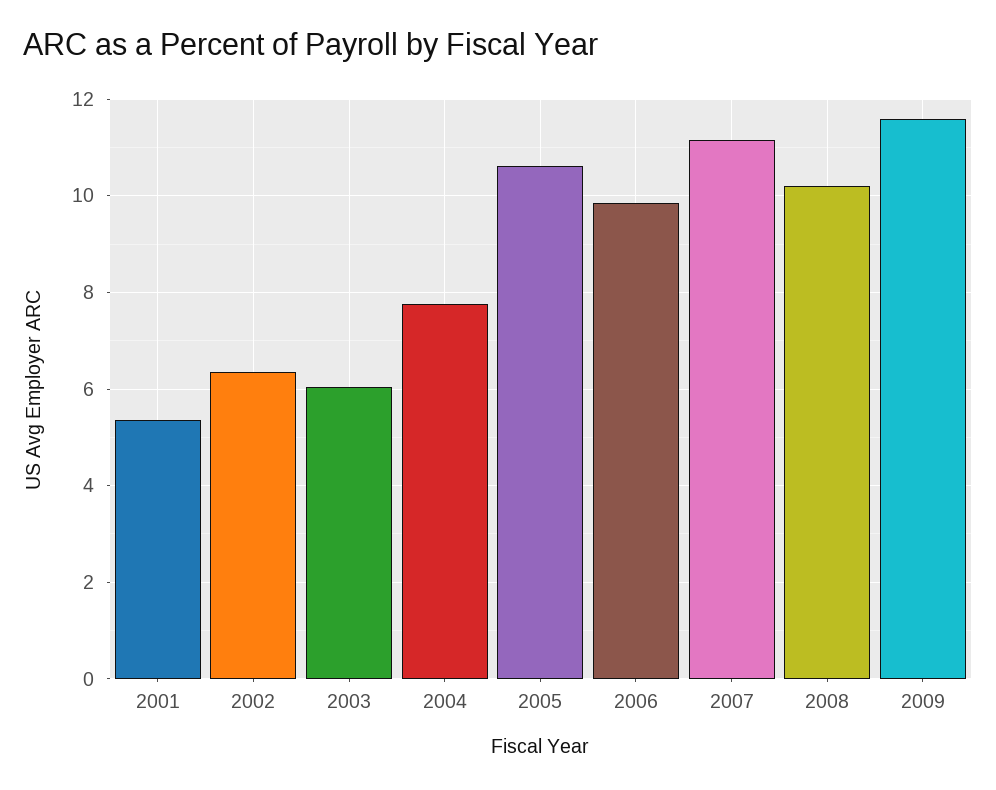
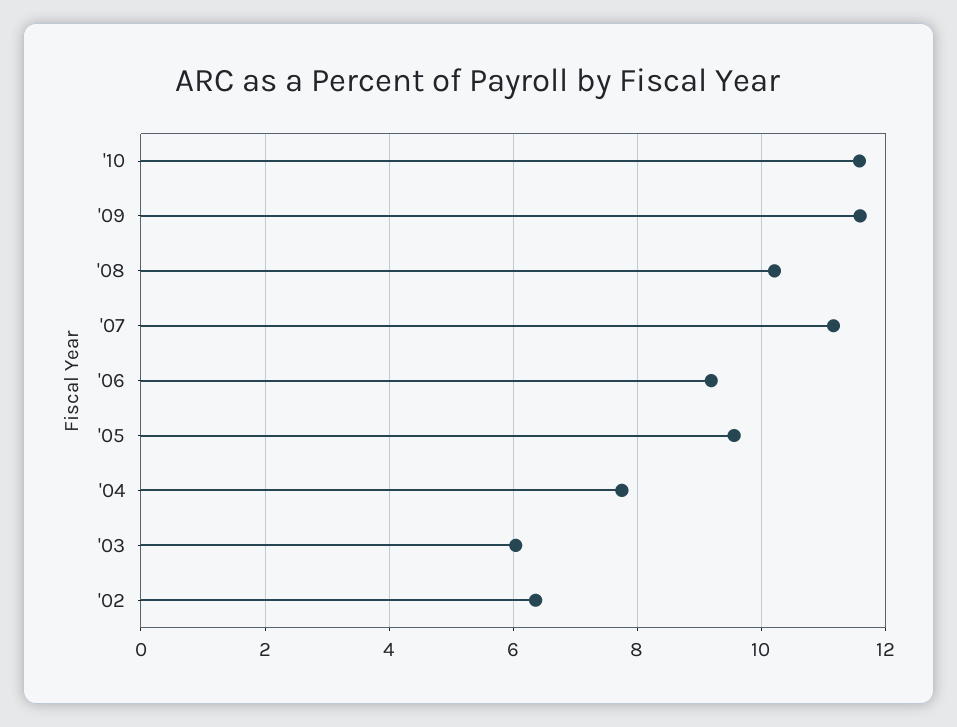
2001: 5.4 -> none
2005: 10.6 -> 9.6
2006: 9.8 -> 9.2
'10: none -> 11.6

